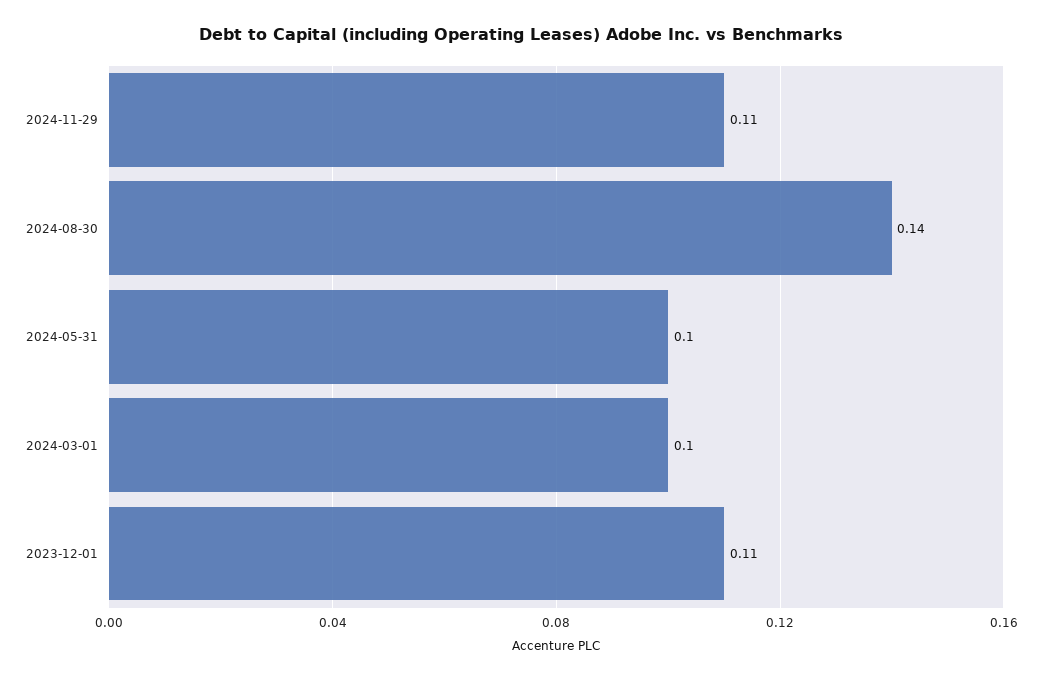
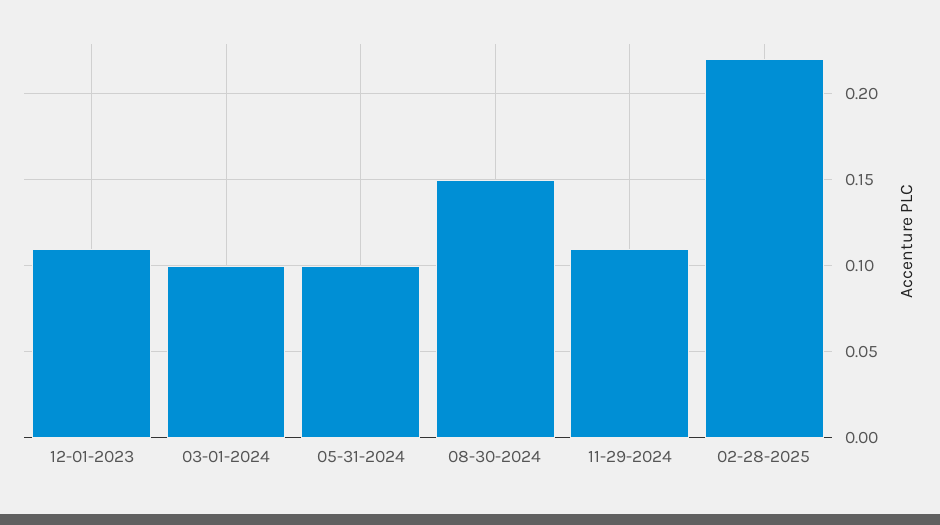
2024-08-30: 0.14 -> 0.15
02-28-2025: none -> 0.22

